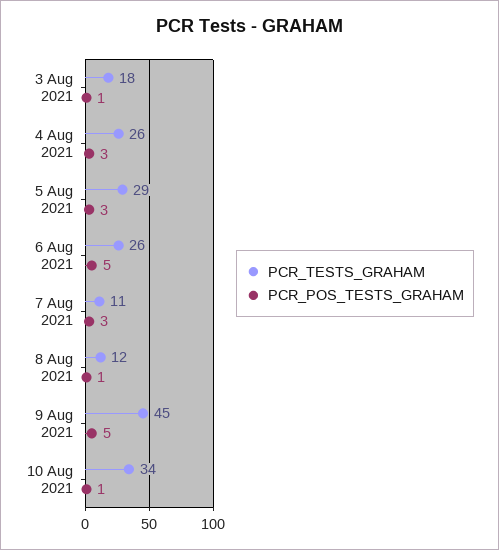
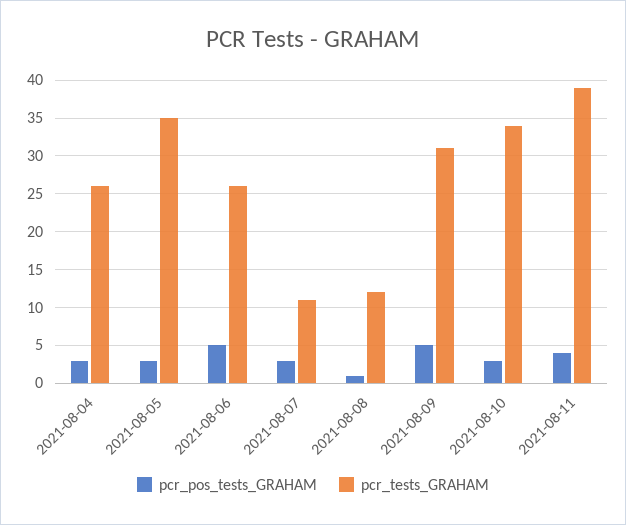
PCR_TESTS_GRAHAM, 3 Aug 2021: 18 -> none
PCR_POS_TESTS_GRAHAM, 3 Aug 2021: 1 -> none
PCR_TESTS_GRAHAM, 5 Aug 2021: 29 -> 35
PCR_TESTS_GRAHAM, 9 Aug 2021: 45 -> 31
PCR_POS_TESTS_GRAHAM, 10 Aug 2021: 1 -> 3
PCR_POS_TESTS_GRAHAM, 2021-08-11: none -> 4
PCR_TESTS_GRAHAM, 2021-08-11: none -> 39

